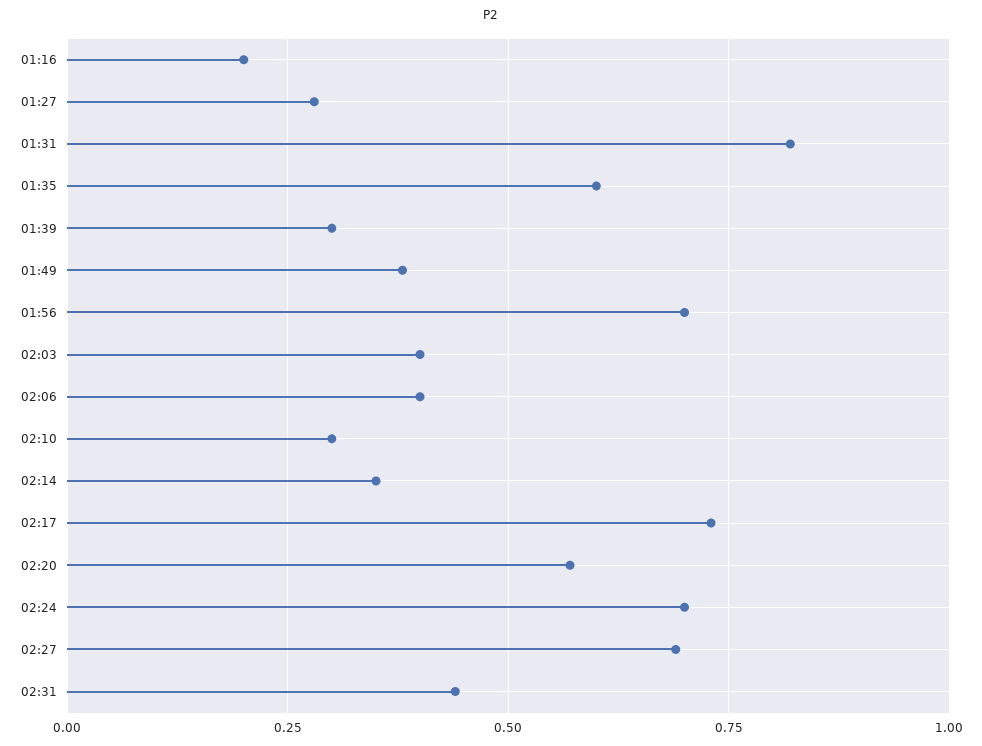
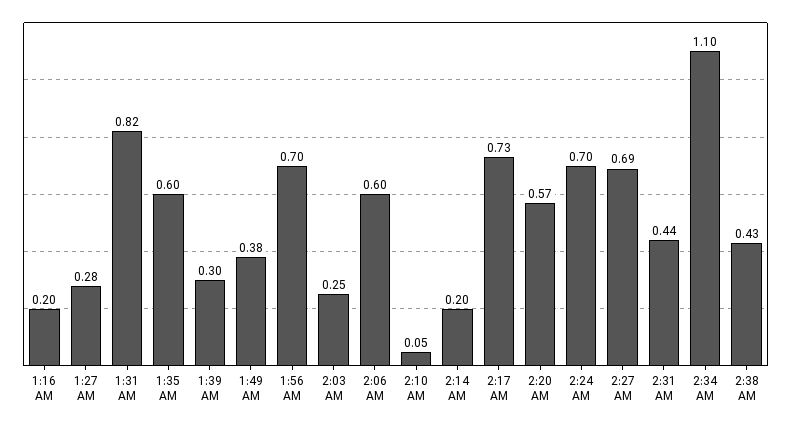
02:03: 0.4 -> 0.25
02:06: 0.4 -> 0.6
02:10: 0.3 -> 0.05
02:14: 0.35 -> 0.2
2:34 AM: none -> 1.1
2:38 AM: none -> 0.43

